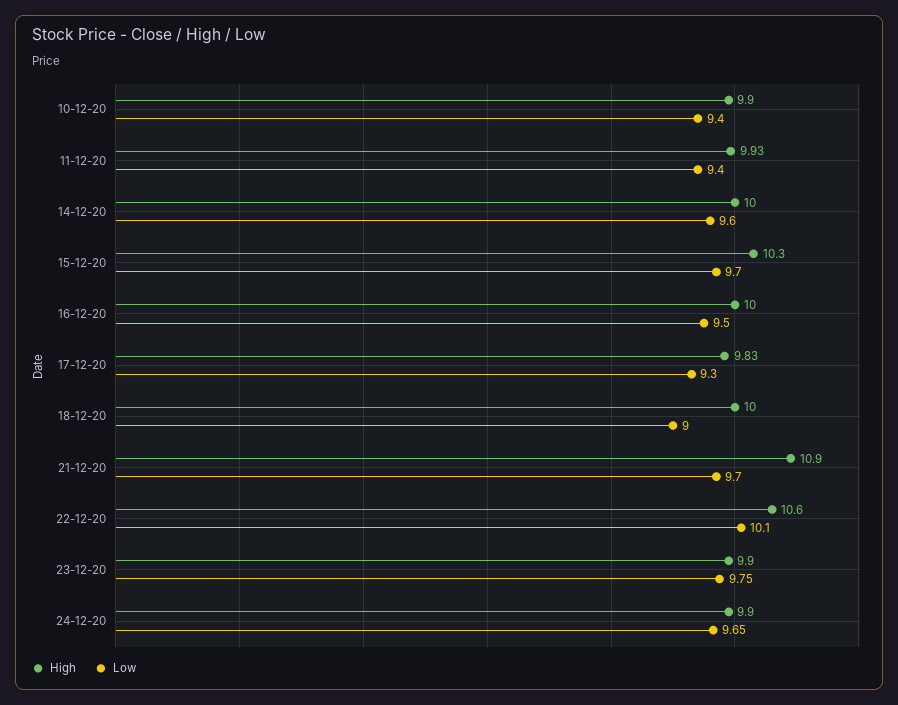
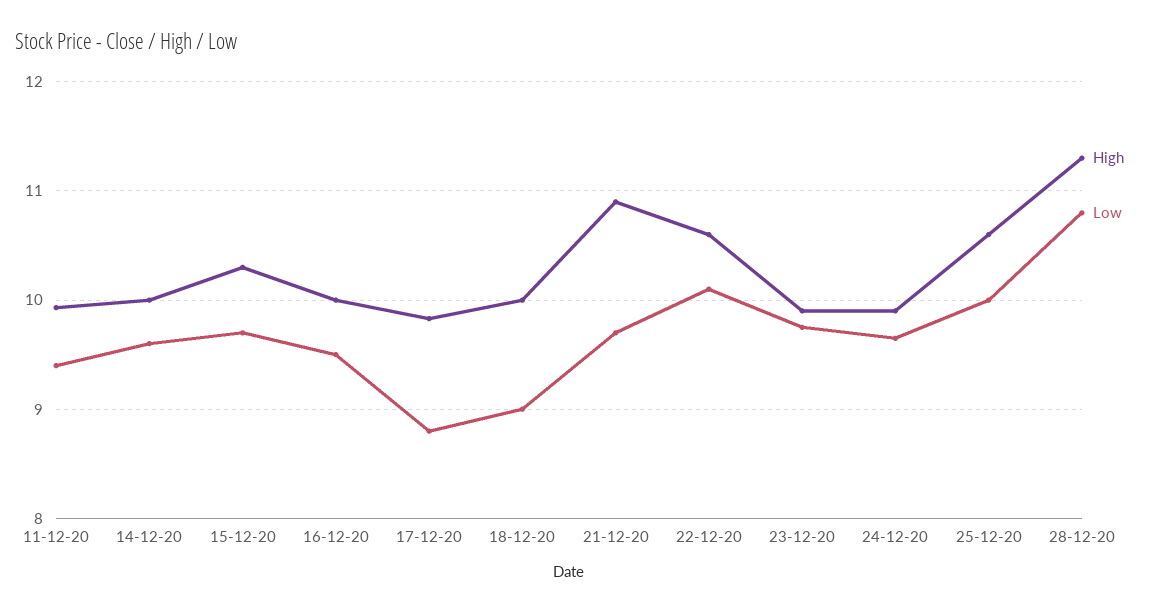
High, 10-12-20: 9.9 -> none
Low, 10-12-20: 9.4 -> none
Low, 17-12-20: 9.3 -> 8.8
High, 25-12-20: none -> 10.6
Low, 25-12-20: none -> 10
High, 28-12-20: none -> 11.3
Low, 28-12-20: none -> 10.8

